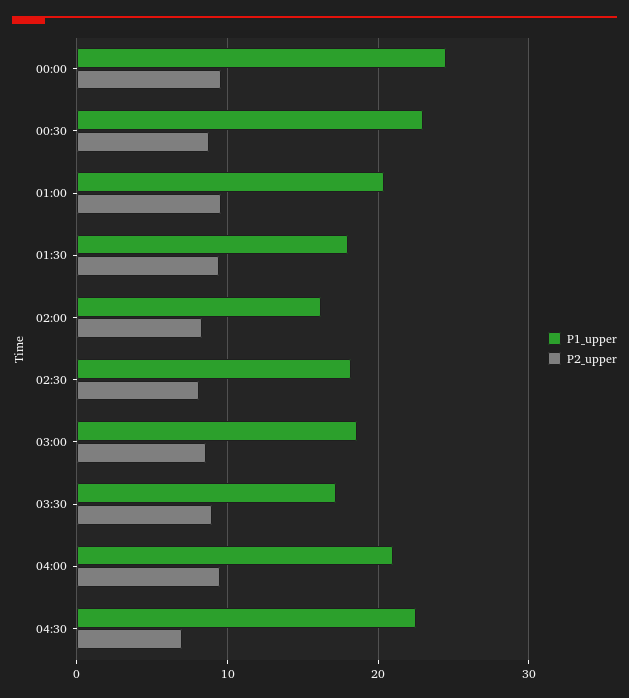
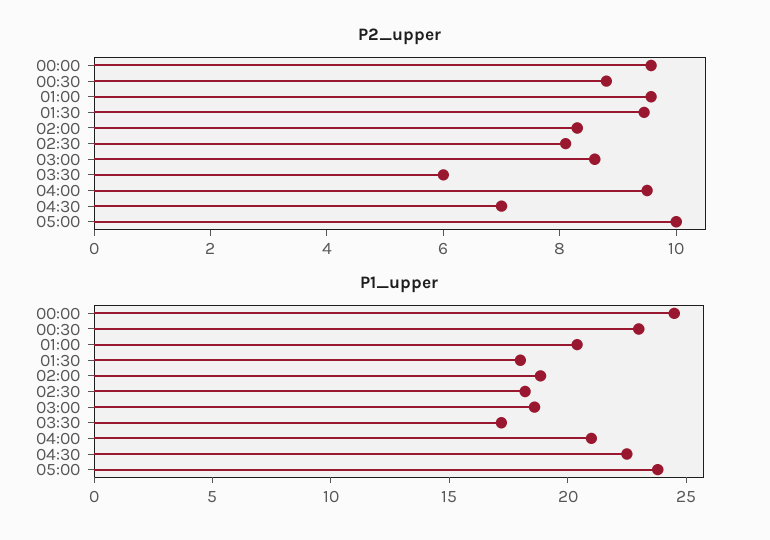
P1_upper, 02:00: 16 -> 19
P2_upper, 03:30: 9 -> 6
P2_upper, 05:00: none -> 10
P1_upper, 05:00: none -> 24

